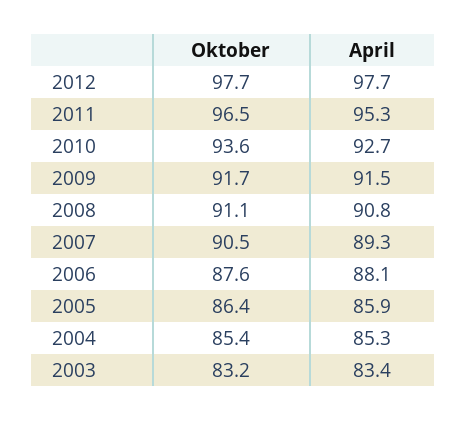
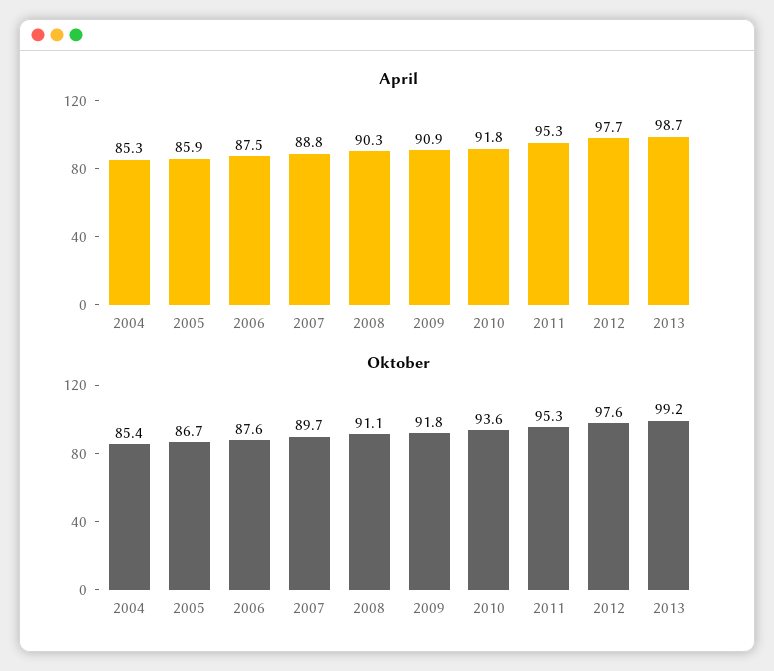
Oktober, 2012: 97.7 -> 97.6
Oktober, 2011: 96.5 -> 95.3
April, 2010: 92.7 -> 91.8
Oktober, 2009: 91.7 -> 91.8
April, 2009: 91.5 -> 90.9
April, 2008: 90.8 -> 90.3
Oktober, 2007: 90.5 -> 89.7
April, 2007: 89.3 -> 88.8
April, 2006: 88.1 -> 87.5
Oktober, 2005: 86.4 -> 86.7
Oktober, 2003: 83.2 -> none
April, 2003: 83.4 -> none
April, 2013: none -> 98.7
Oktober, 2013: none -> 99.2

